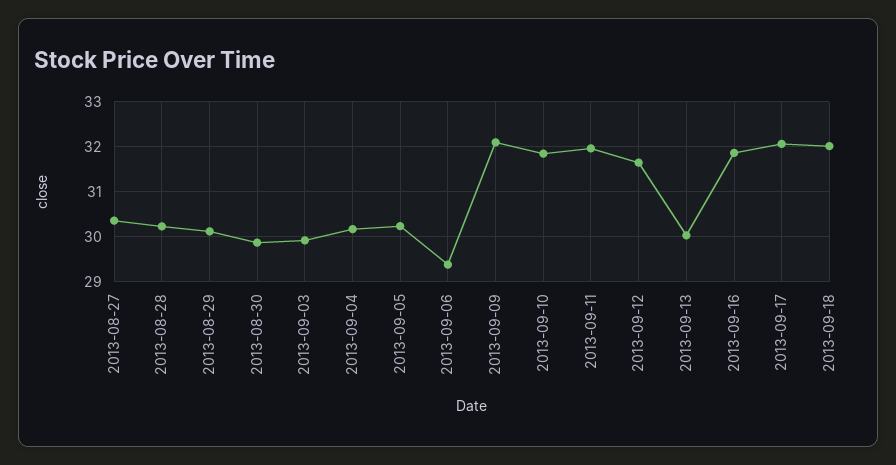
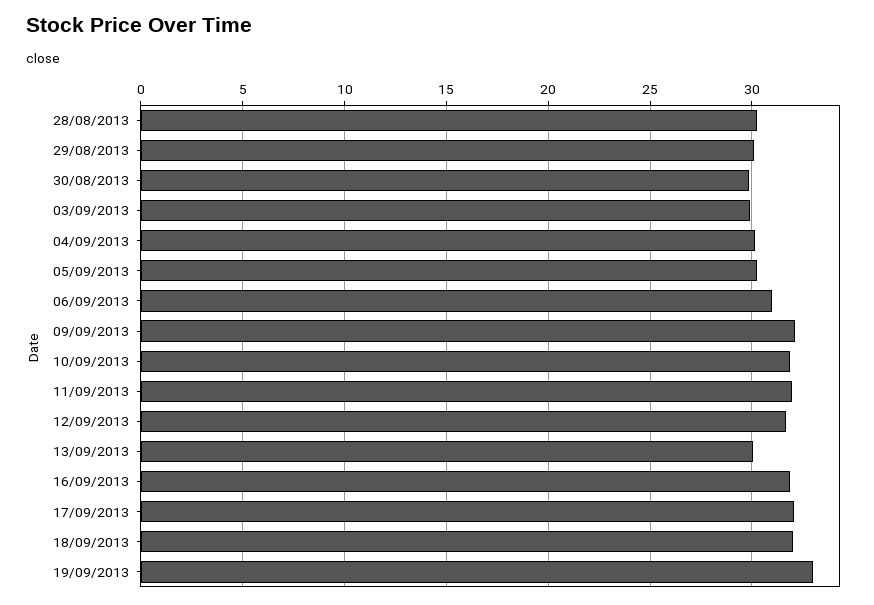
2013-08-27: 30.4 -> none
2013-09-06: 29.4 -> 31
19/09/2013: none -> 33

